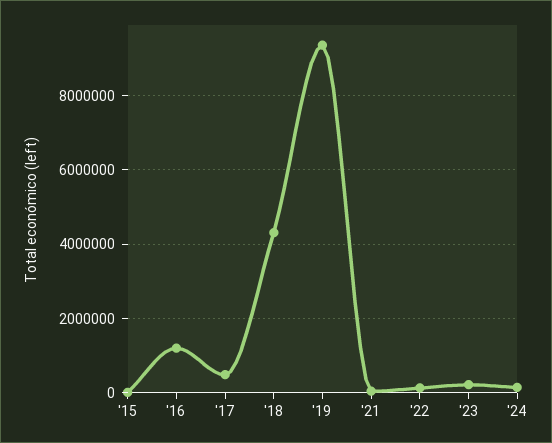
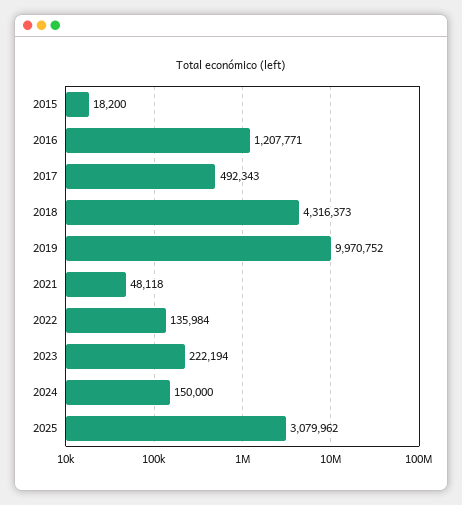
'19: 9400000 -> 9970752
2025: none -> 3079962

